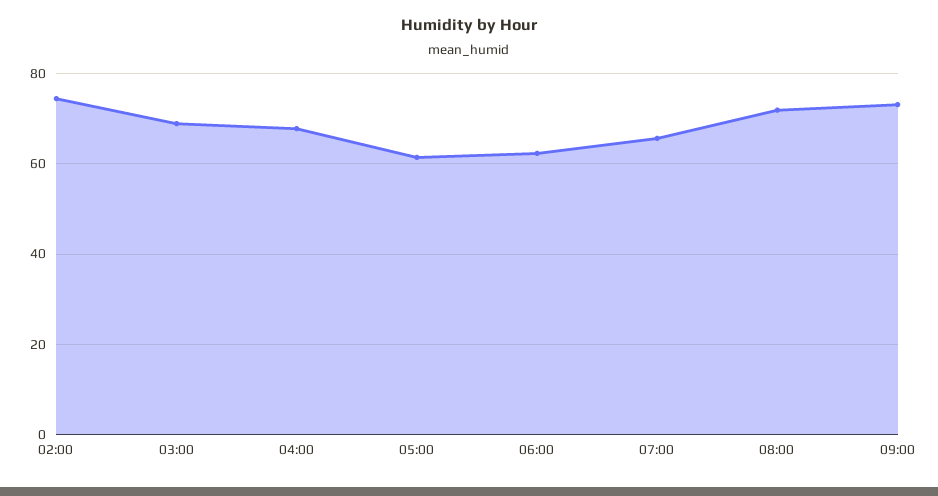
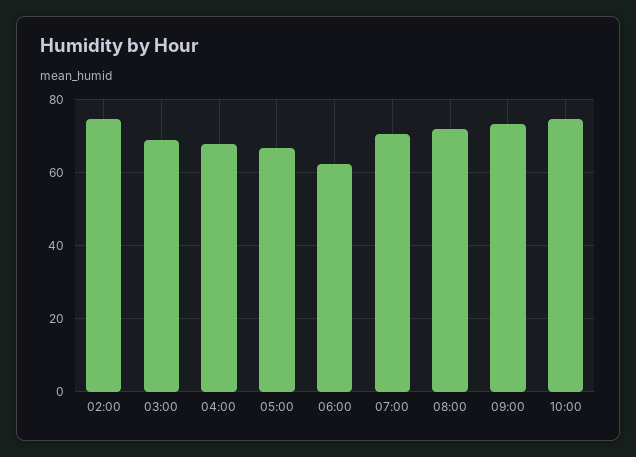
05:00: 62 -> 66
07:00: 66 -> 70
10:00: none -> 74

